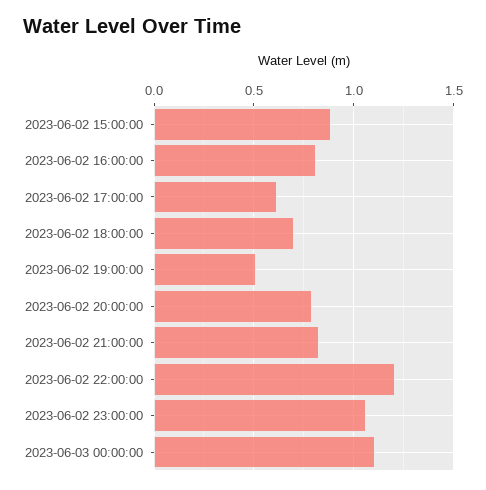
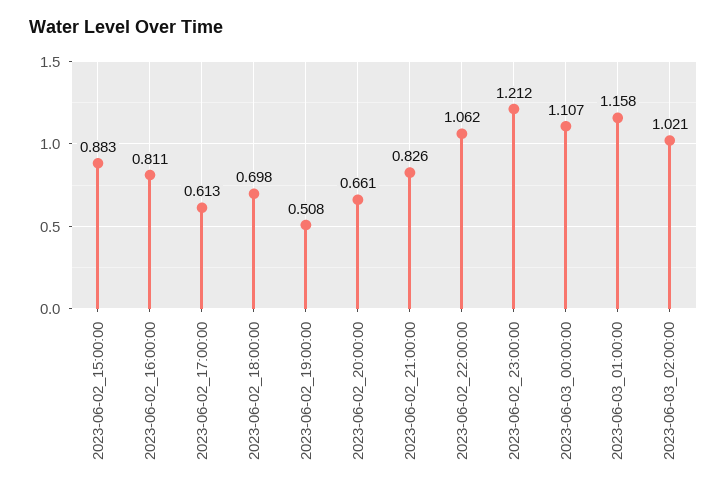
2023-06-02 20:00:00: 0.8 -> 0.661
2023-06-02 22:00:00: 1.2 -> 1.062
2023-06-02 23:00:00: 1.05 -> 1.212
2023-06-03_01:00:00: none -> 1.158
2023-06-03_02:00:00: none -> 1.021

